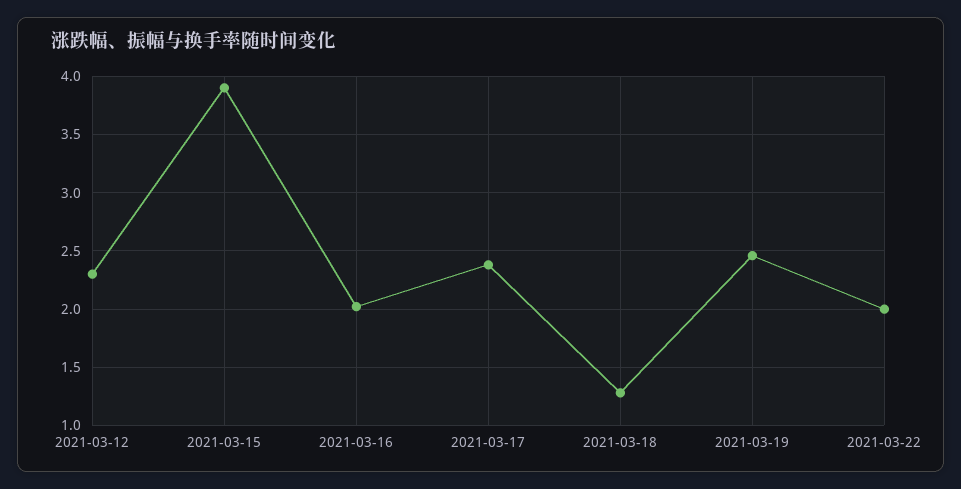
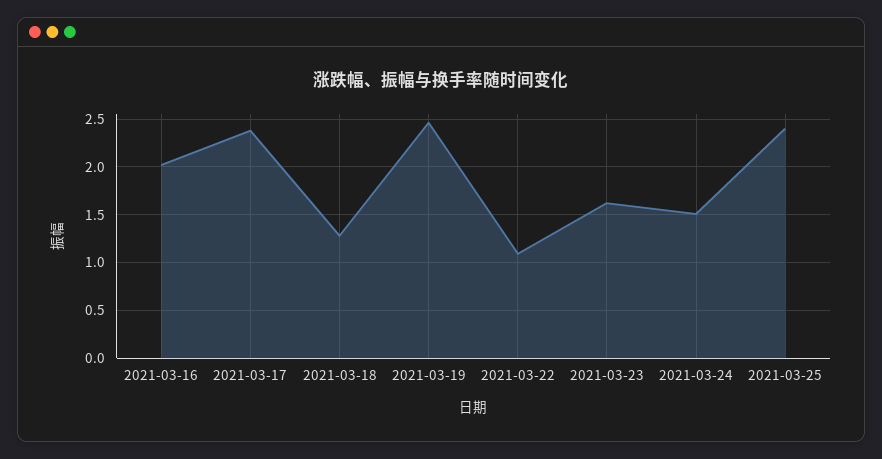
2021-03-12: 2.3 -> none
2021-03-15: 3.9 -> none
2021-03-22: 2 -> 1.1
2021-03-23: none -> 1.6
2021-03-24: none -> 1.5
2021-03-25: none -> 2.4

